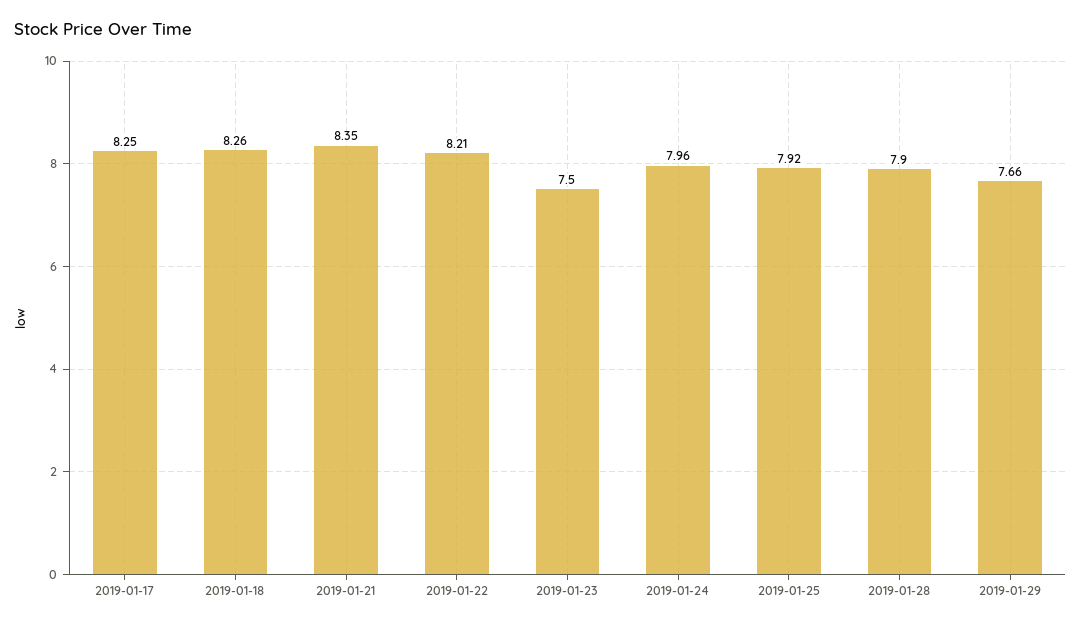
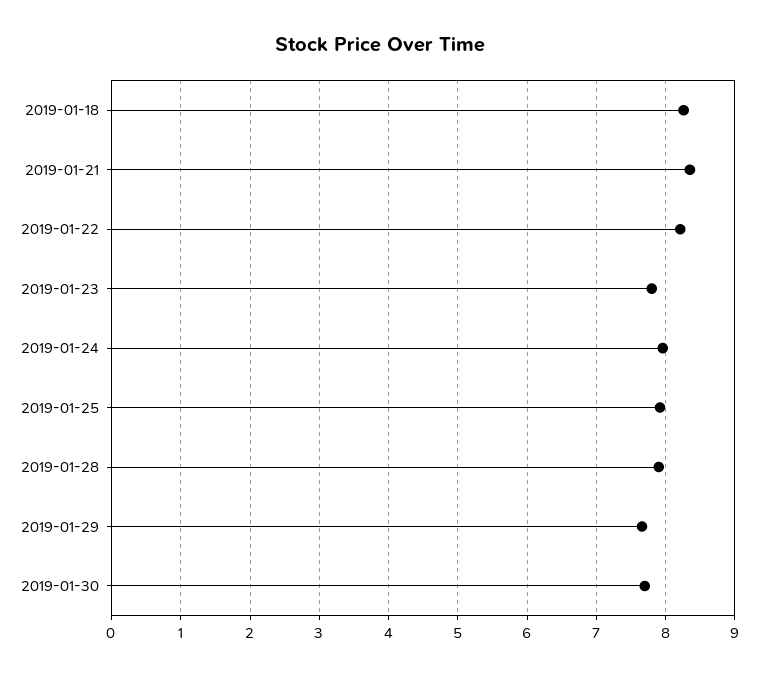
2019-01-17: 8.25 -> none
2019-01-23: 7.5 -> 7.8
2019-01-30: none -> 7.7

